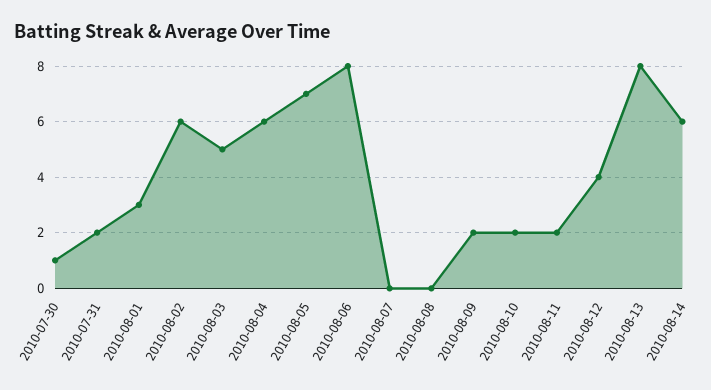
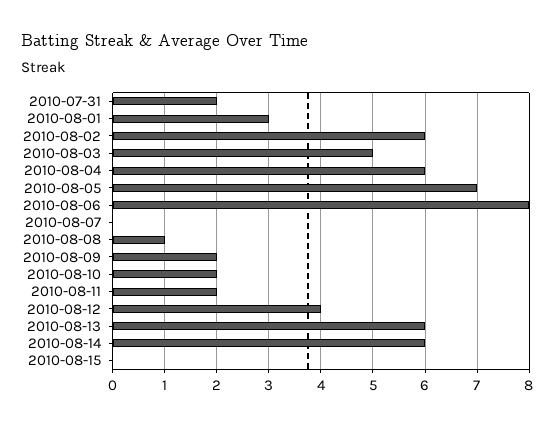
2010-07-30: 1 -> none
2010-08-08: 0 -> 1
2010-08-13: 8 -> 6
2010-08-15: none -> 0

